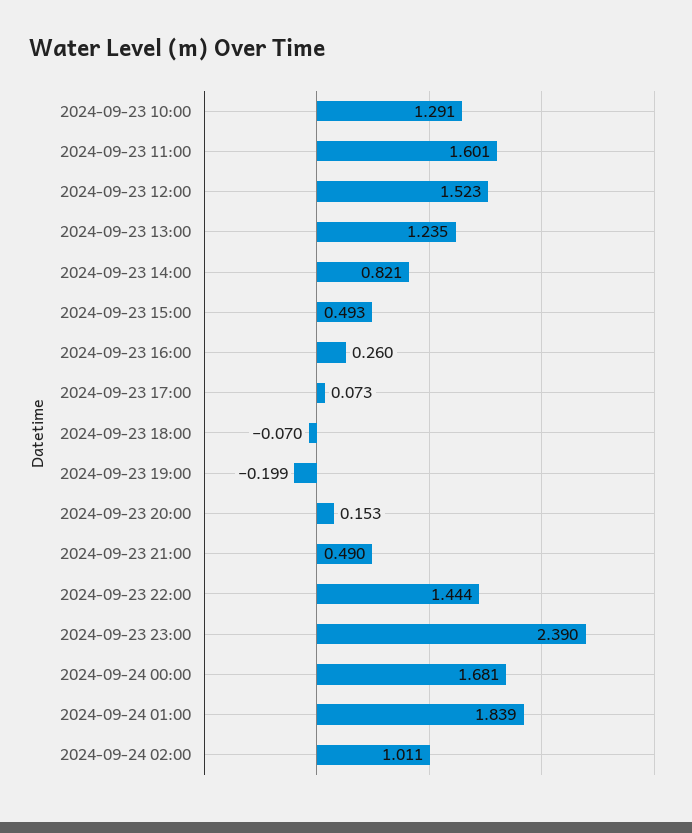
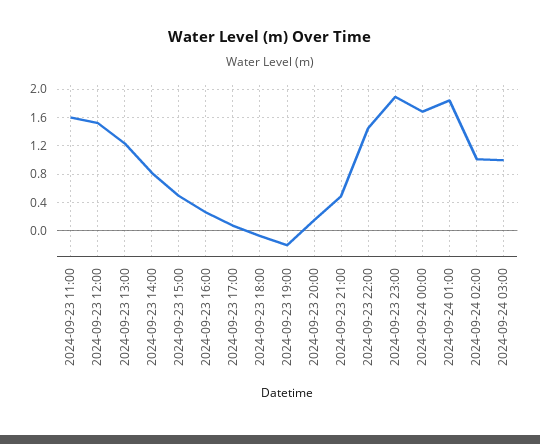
2024-09-23 10:00: 1.291 -> none
2024-09-23 23:00: 2.39 -> 1.9
2024-09-24 03:00: none -> 1

